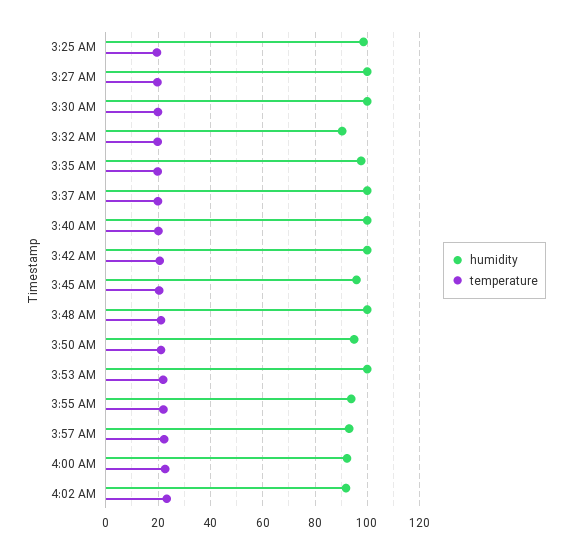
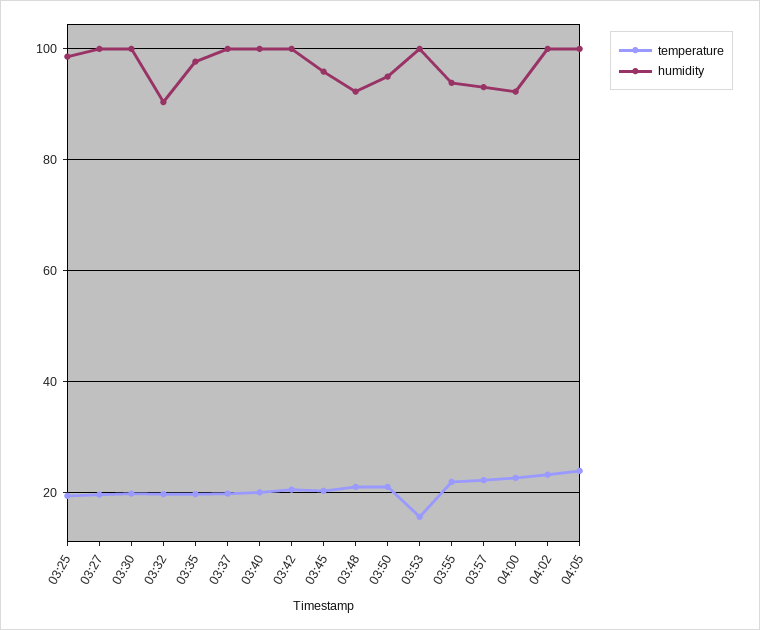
humidity, 3:48 AM: 100 -> 92
temperature, 3:53 AM: 22.5 -> 16
humidity, 4:02 AM: 92.5 -> 100
temperature, 04:05: none -> 24
humidity, 04:05: none -> 100

